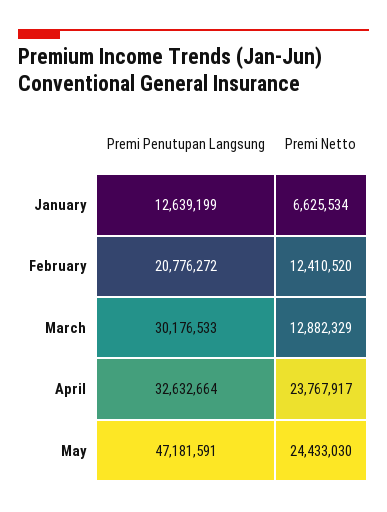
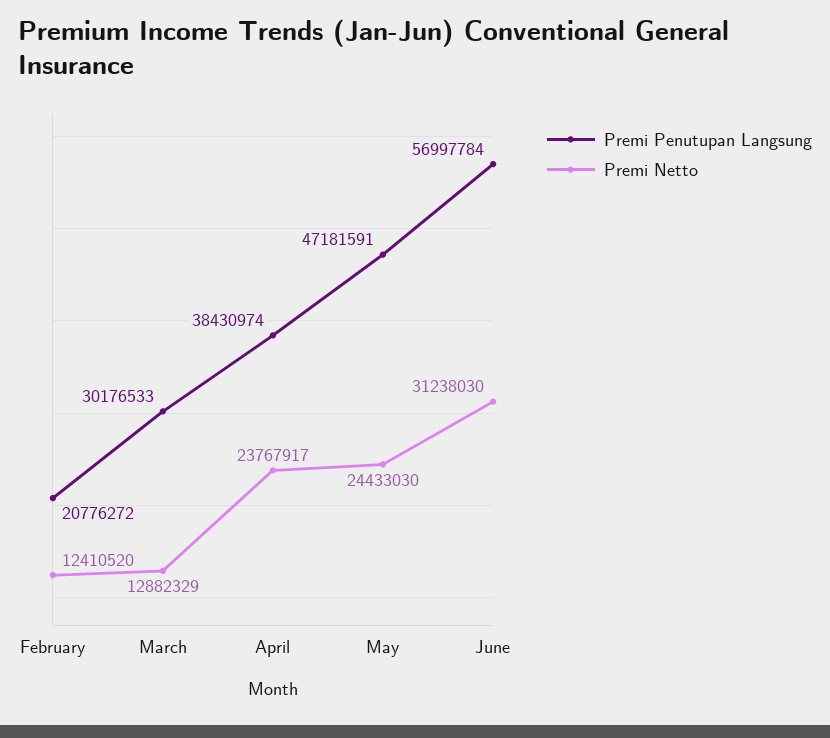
Premi Penutupan Langsung, January: 12639199 -> none
Premi Netto, January: 6625534 -> none
Premi Penutupan Langsung, April: 32632664 -> 38430974
Premi Penutupan Langsung, June: none -> 56997784
Premi Netto, June: none -> 31238030

